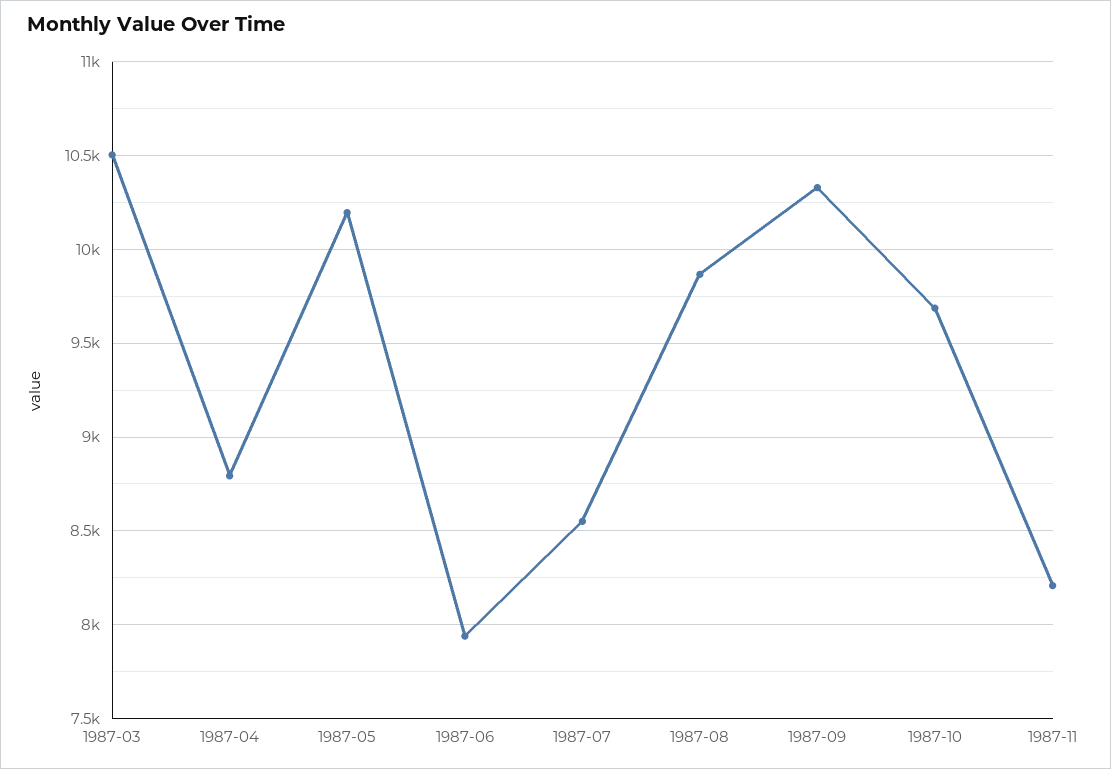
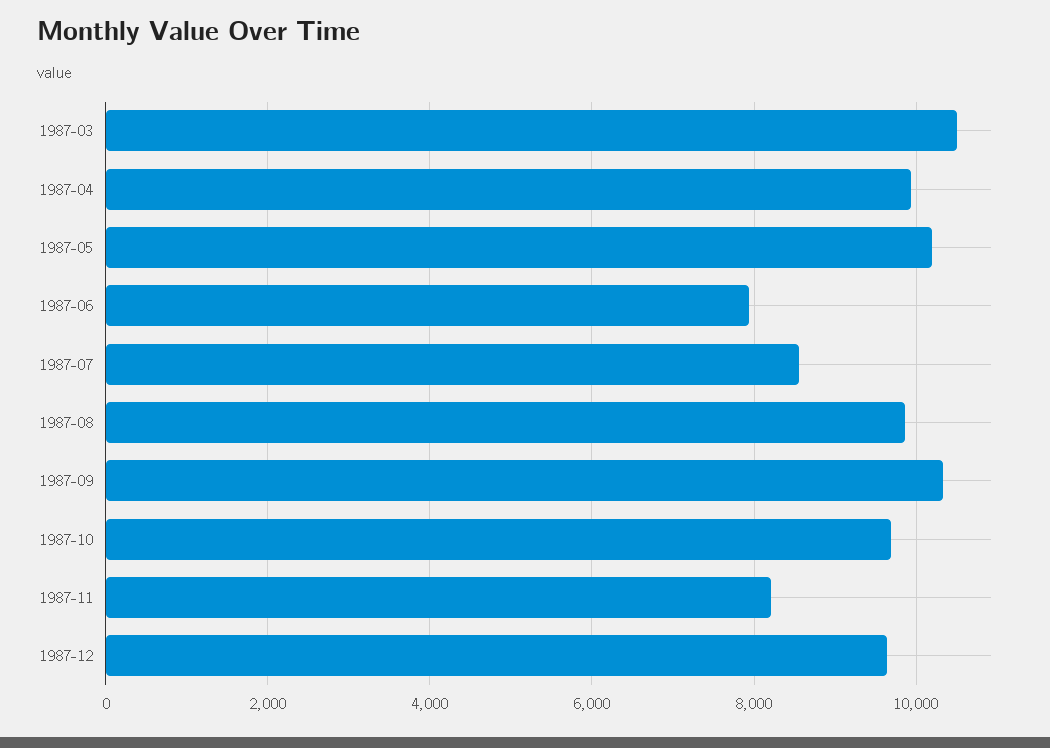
1987-04: 8800 -> 10000
1987-12: none -> 9600

